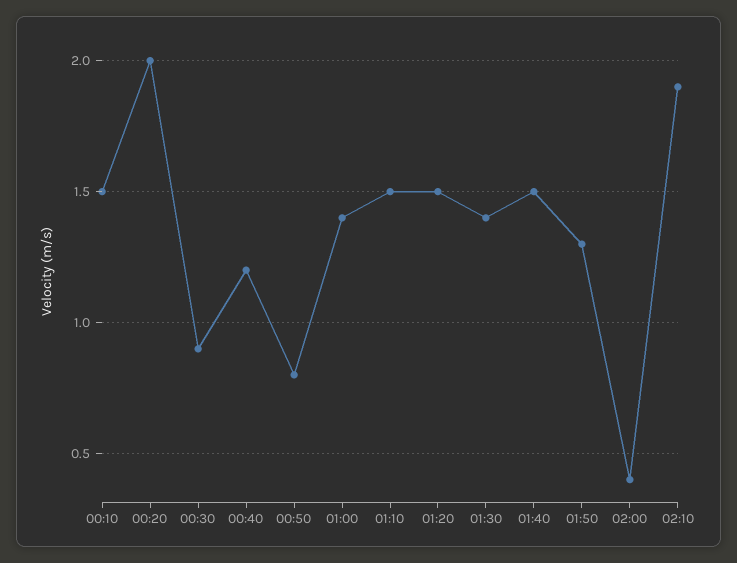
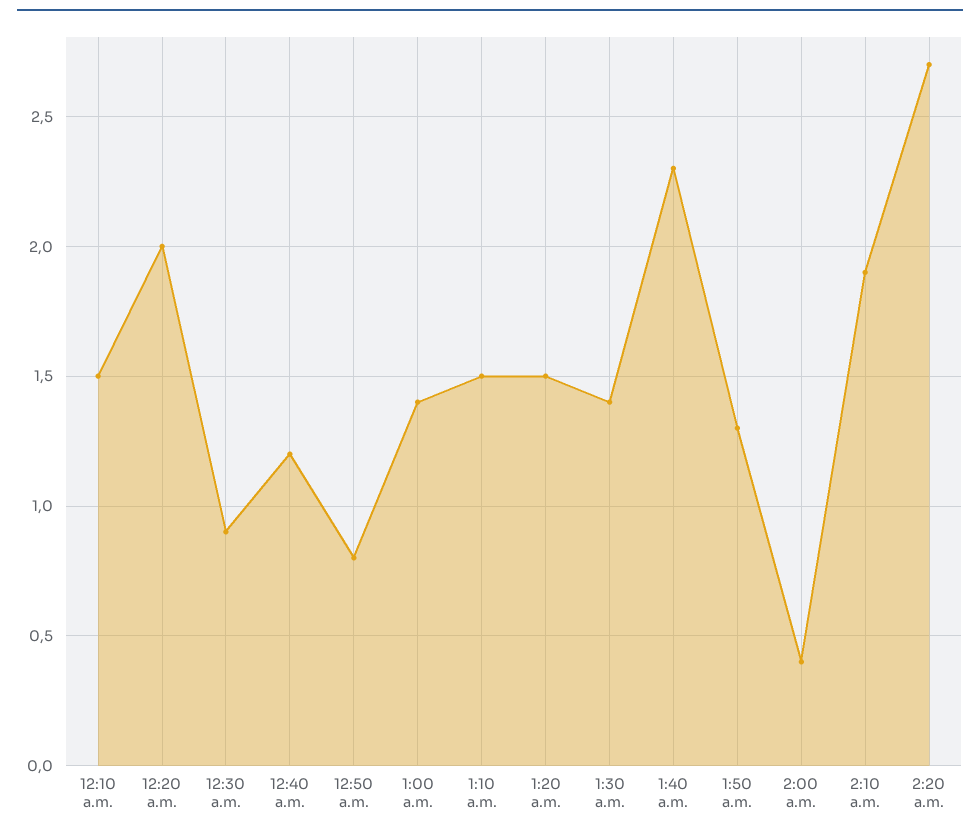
01:40: 1.5 -> 2.3
2:20 a.m.: none -> 2.7

